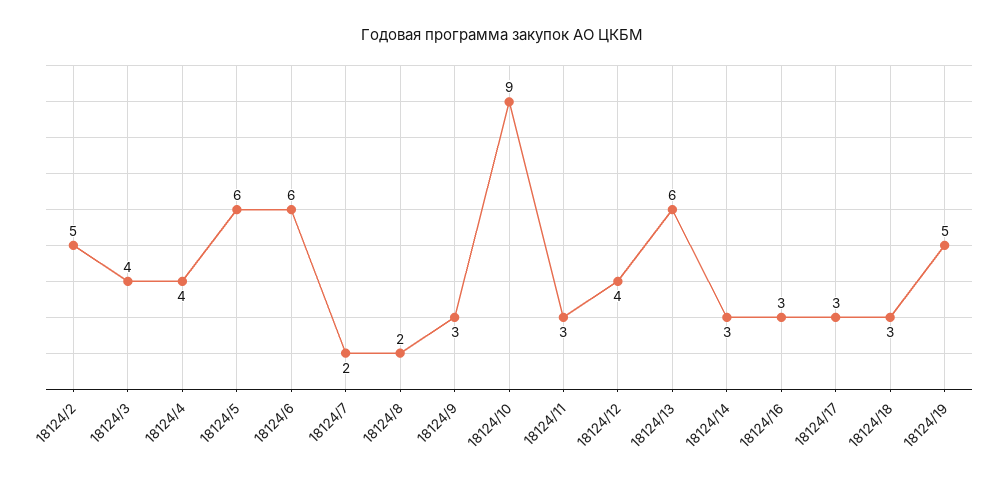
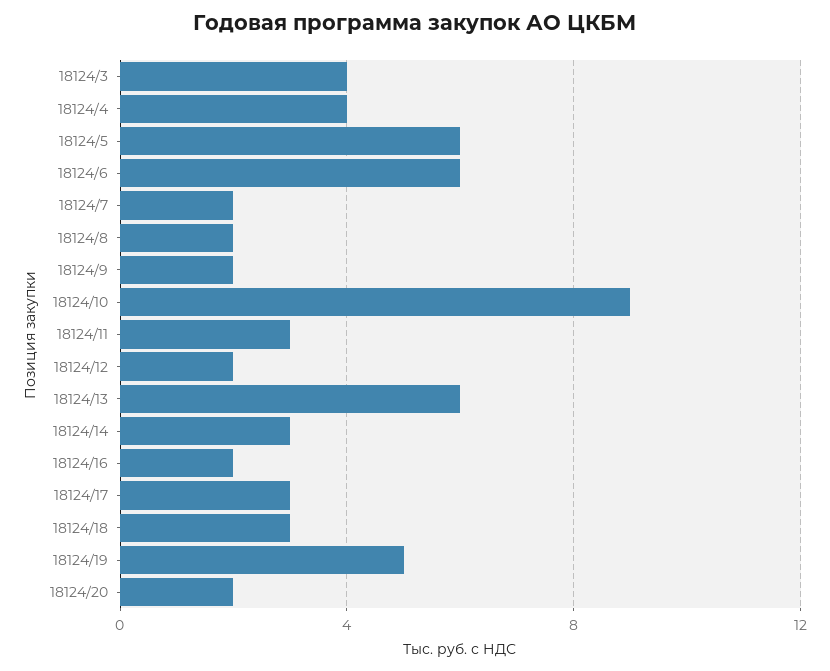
18124/2: 5 -> none
18124/9: 3 -> 2
18124/12: 4 -> 2
18124/16: 3 -> 2
18124/20: none -> 2

